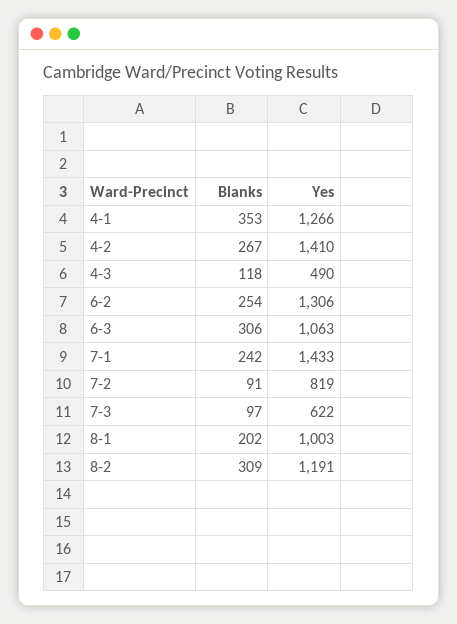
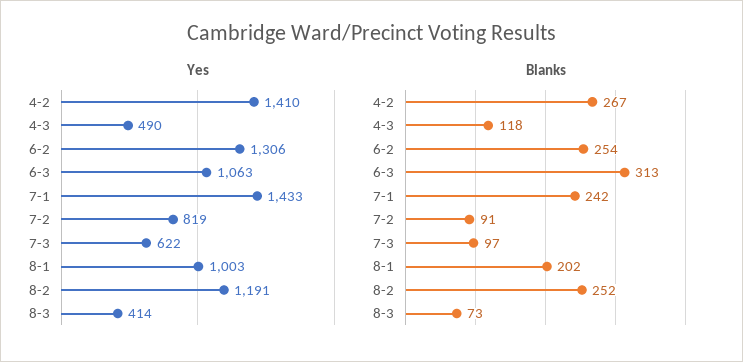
Blanks, 4-1: 353 -> none
Yes, 4-1: 1266 -> none
Blanks, 6-3: 306 -> 313
Blanks, 8-2: 309 -> 252
Yes, 8-3: none -> 414
Blanks, 8-3: none -> 73

